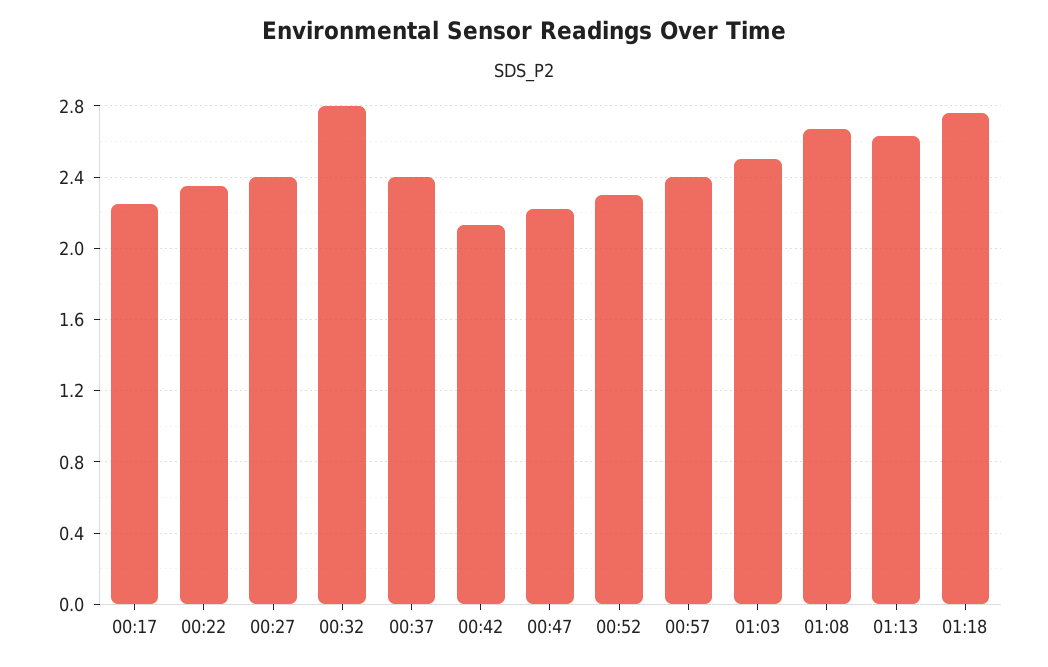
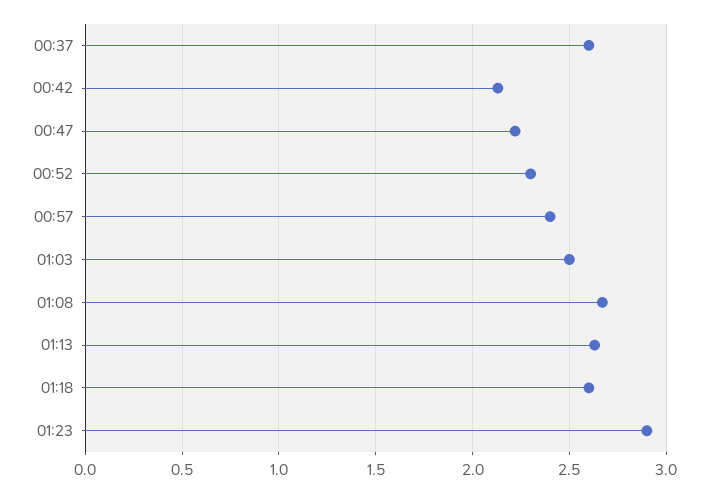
00:17: 2.25 -> none
00:22: 2.35 -> none
00:27: 2.4 -> none
00:32: 2.8 -> none
00:37: 2.4 -> 2.6
01:18: 2.75 -> 2.6
01:23: none -> 2.9

